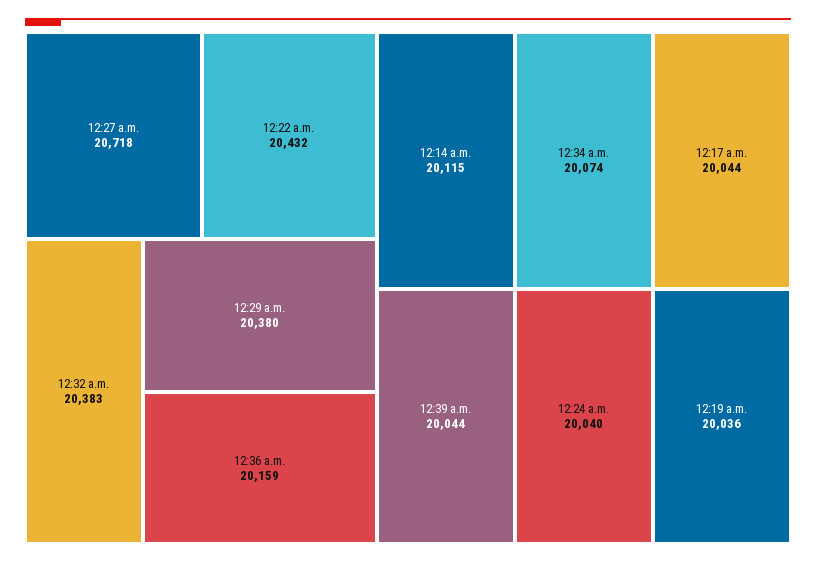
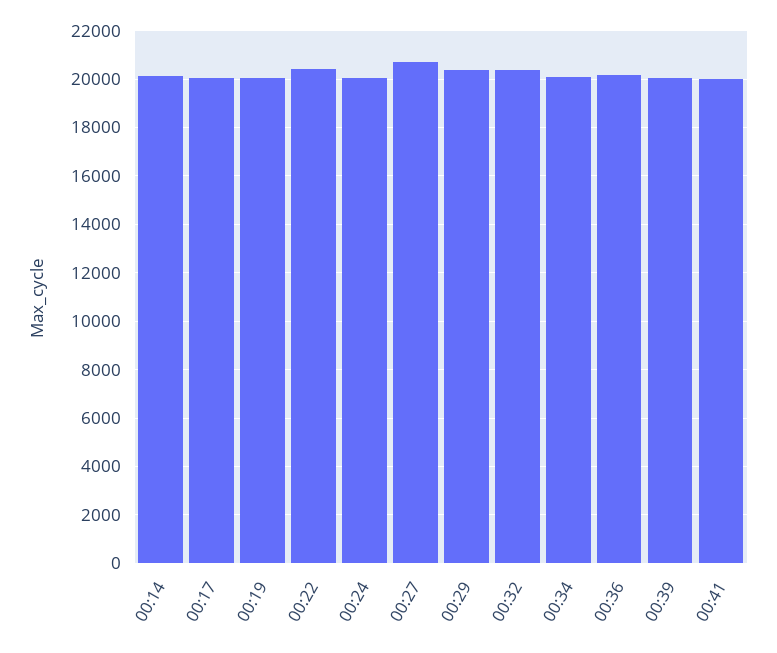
00:41: none -> 20000

